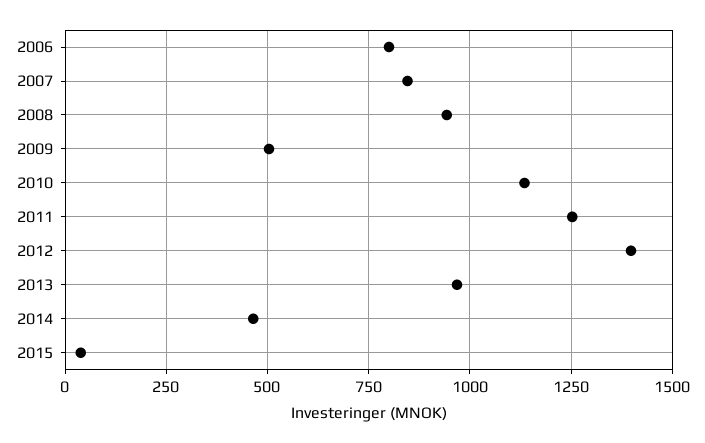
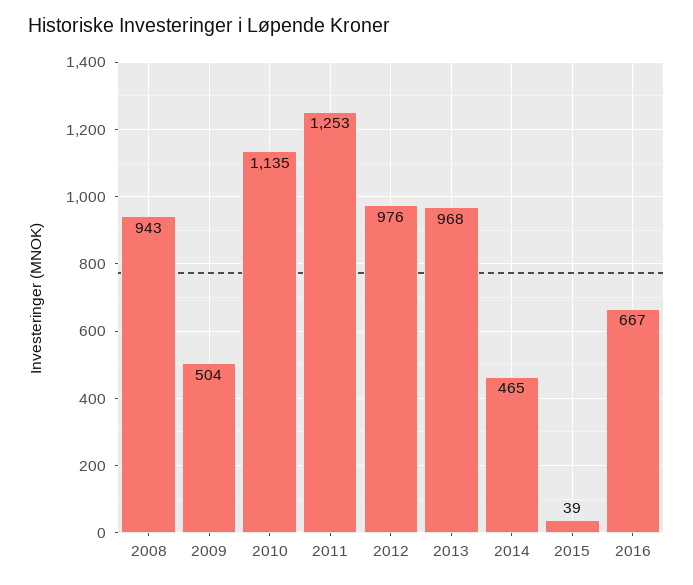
2006: 800 -> none
2007: 850 -> none
2012: 1400 -> 976
2016: none -> 667

